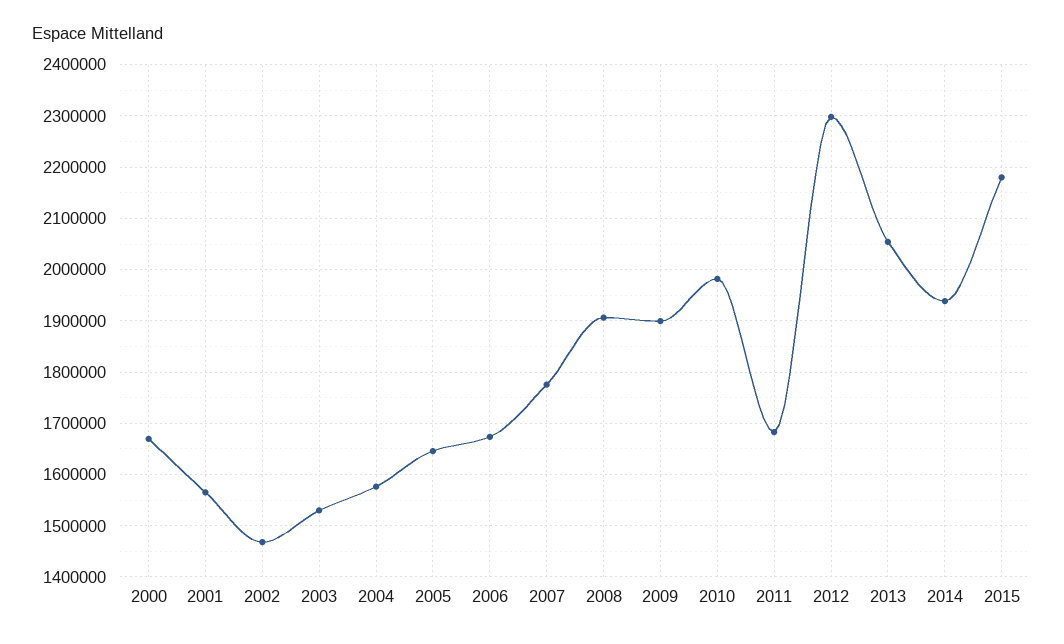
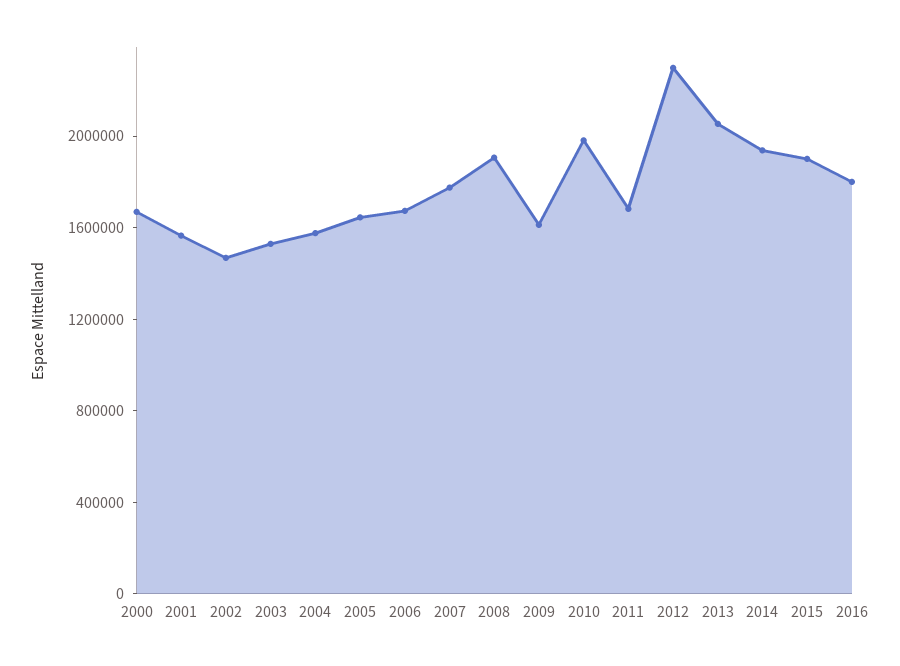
2009: 1900000 -> 1600000
2015: 2180000 -> 1900000
2016: none -> 1800000

